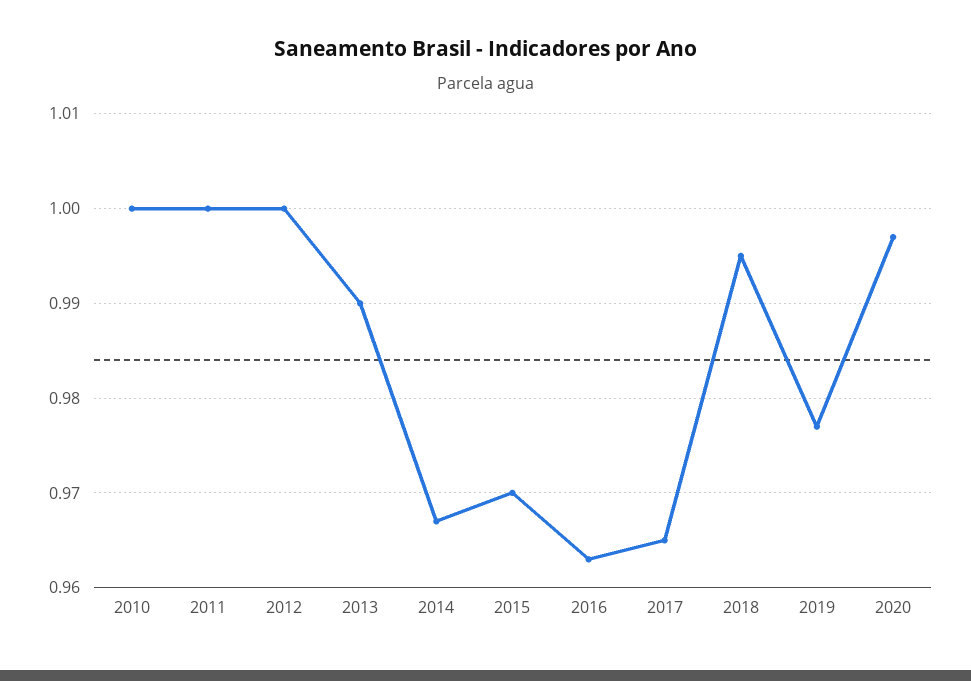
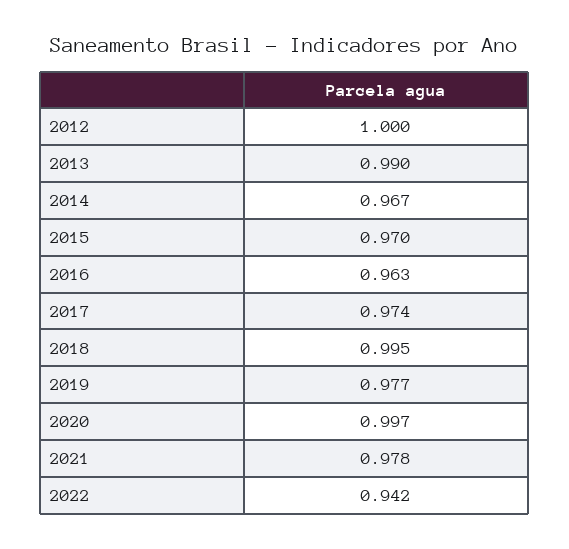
2010: 1 -> none
2011: 1 -> none
2017: 0.965 -> 0.974
2021: none -> 0.978
2022: none -> 0.942

